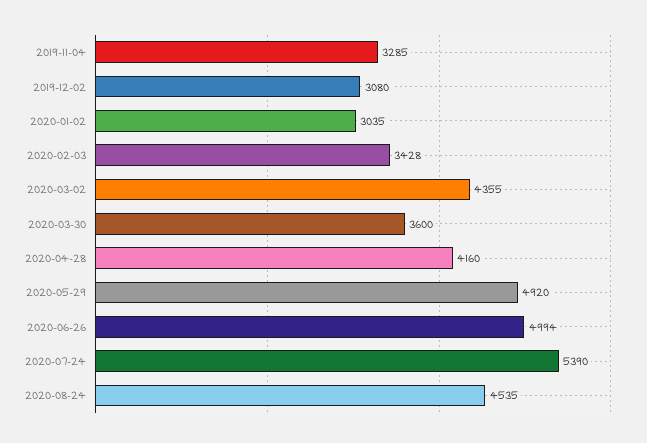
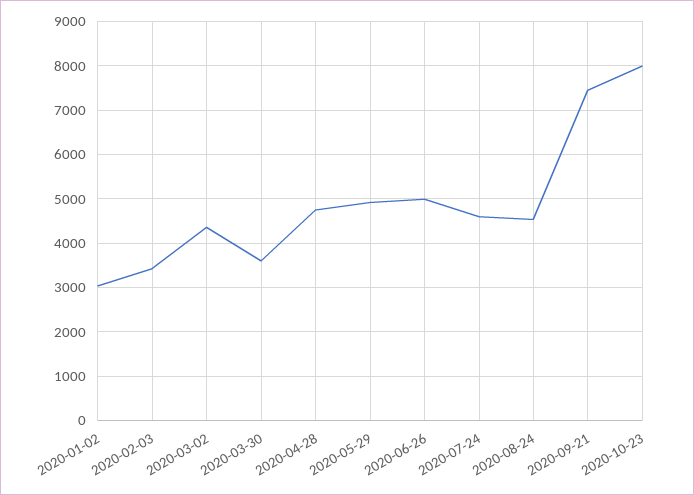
2019-11-04: 3285 -> none
2019-12-02: 3080 -> none
2020-04-28: 4160 -> 4800
2020-07-24: 5390 -> 4600
2020-09-21: none -> 7400
2020-10-23: none -> 8000

